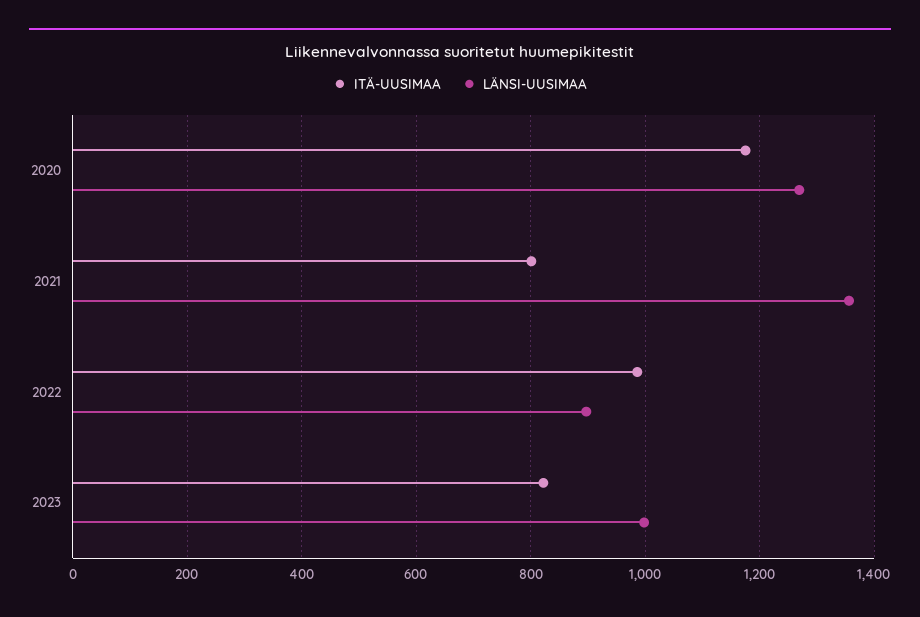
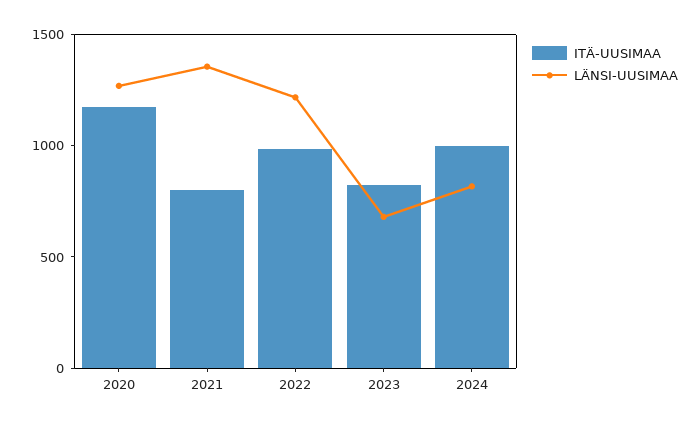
LÄNSI-UUSIMAA, 2022: 900 -> 1200
LÄNSI-UUSIMAA, 2023: 1000 -> 700
ITÄ-UUSIMAA, 2024: none -> 1000
LÄNSI-UUSIMAA, 2024: none -> 800

